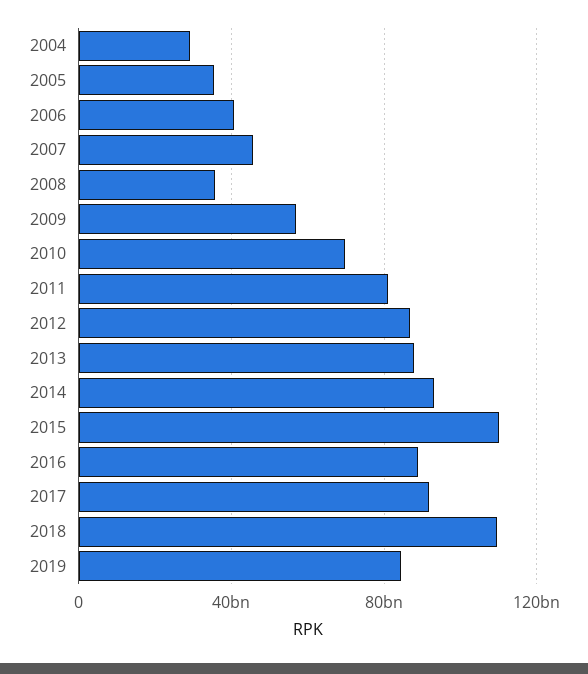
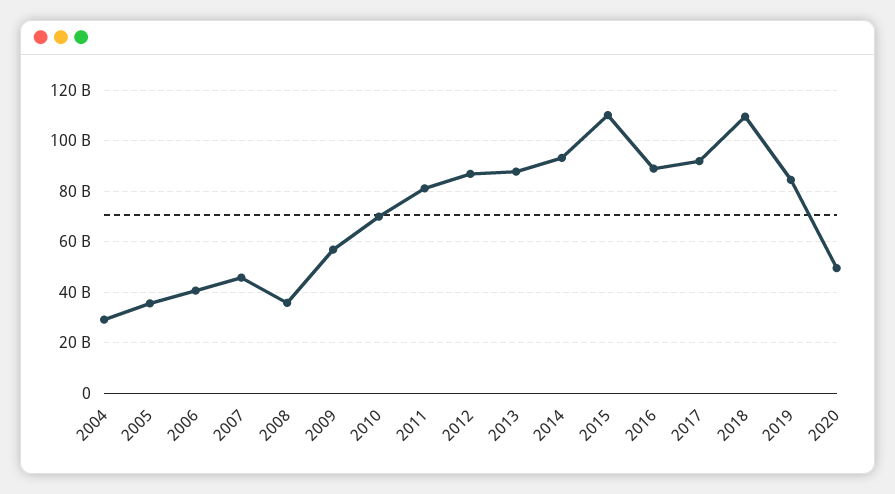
2020: none -> 50000000000

